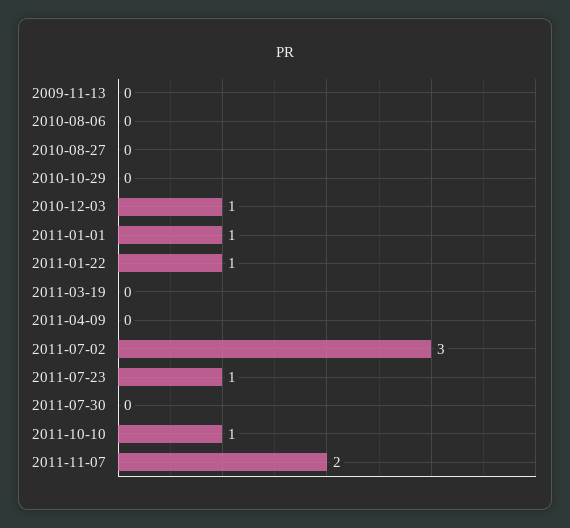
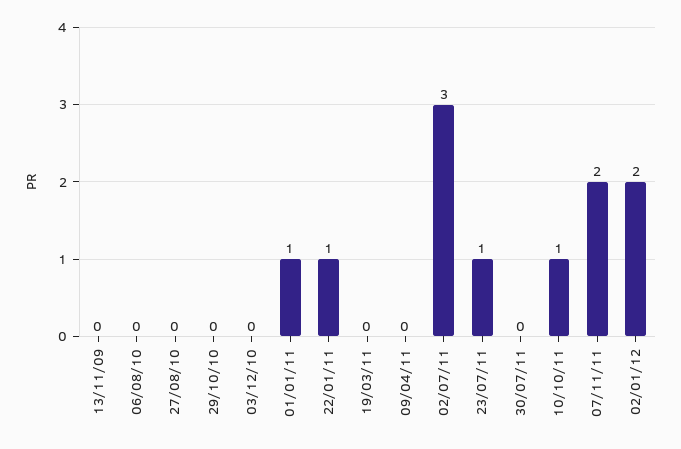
2010-12-03: 1 -> 0
02/01/12: none -> 2

